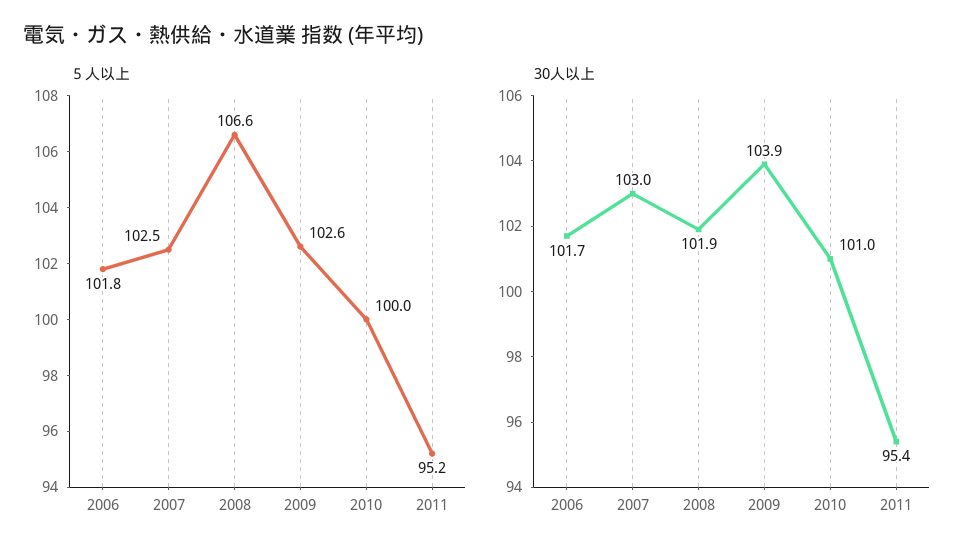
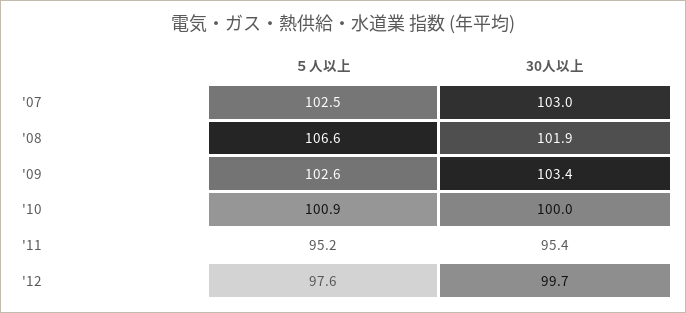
５人以上, 2006: 101.8 -> none
５人以上, 2010: 100 -> 100.9
30人以上, 2006: 101.7 -> none
30人以上, 2009: 103.9 -> 103.4
30人以上, 2010: 101 -> 100
５人以上, '12: none -> 97.6
30人以上, '12: none -> 99.7

